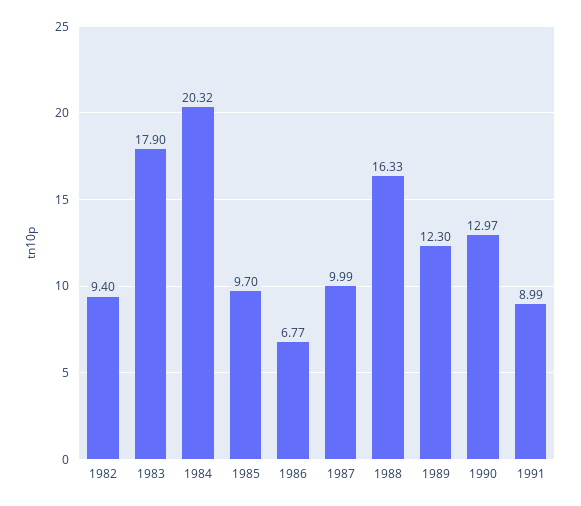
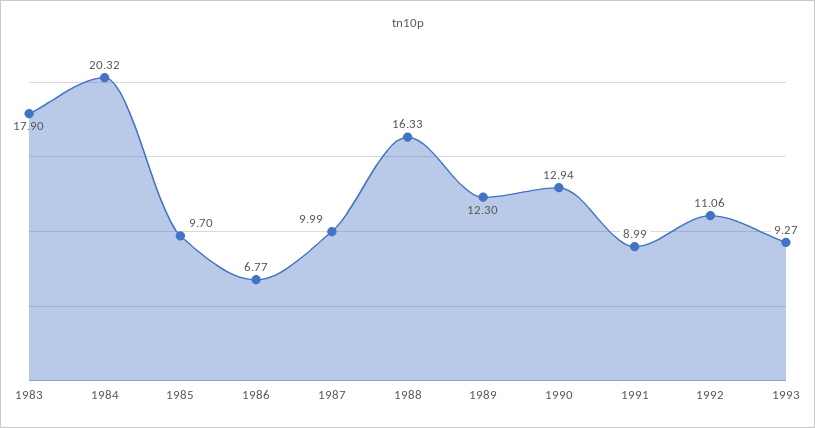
1982: 9.4 -> none
1990: 12.97 -> 12.94
1992: none -> 11.06
1993: none -> 9.27

